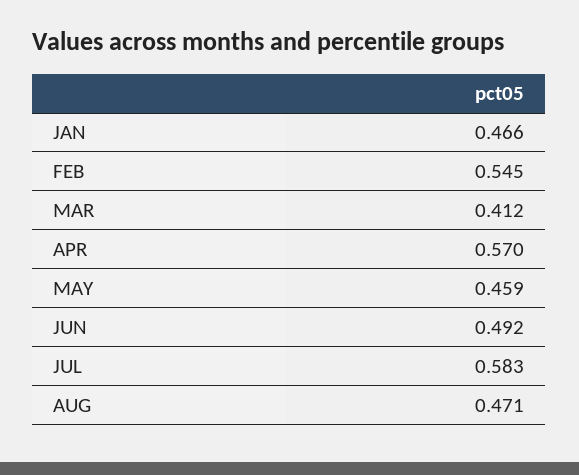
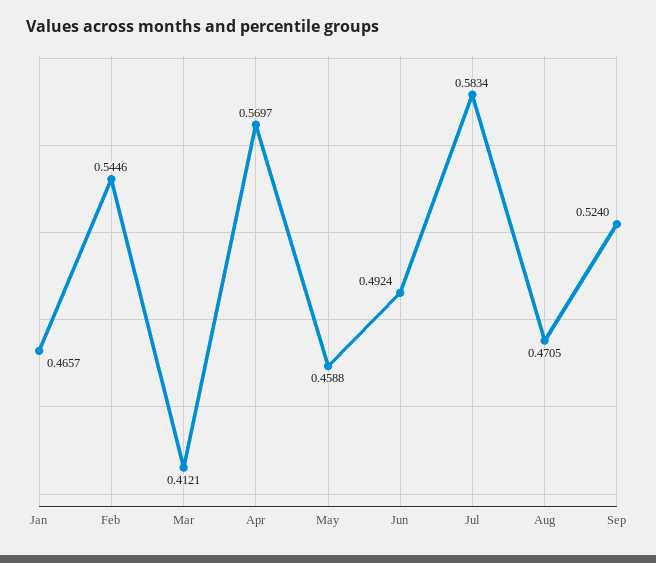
Sep: none -> 0.524

